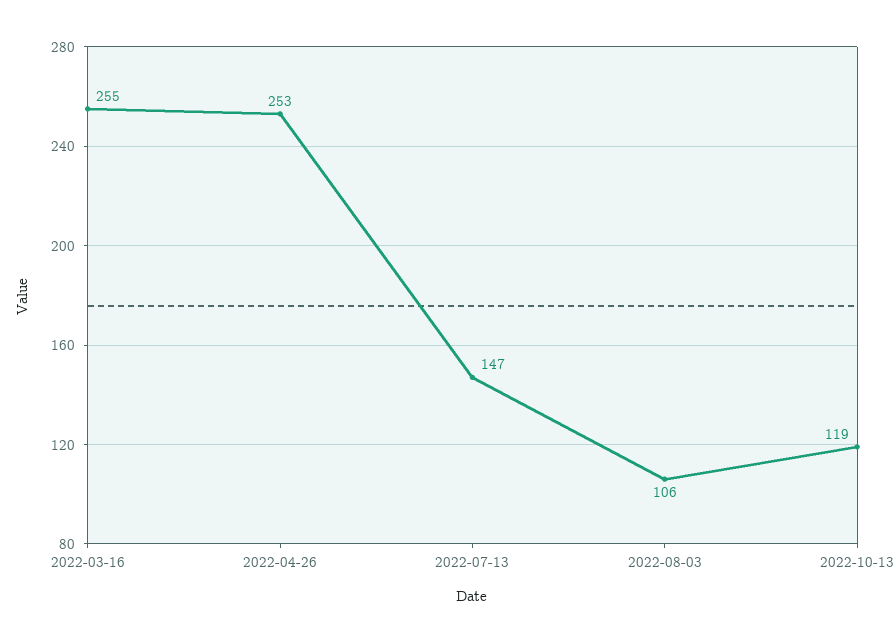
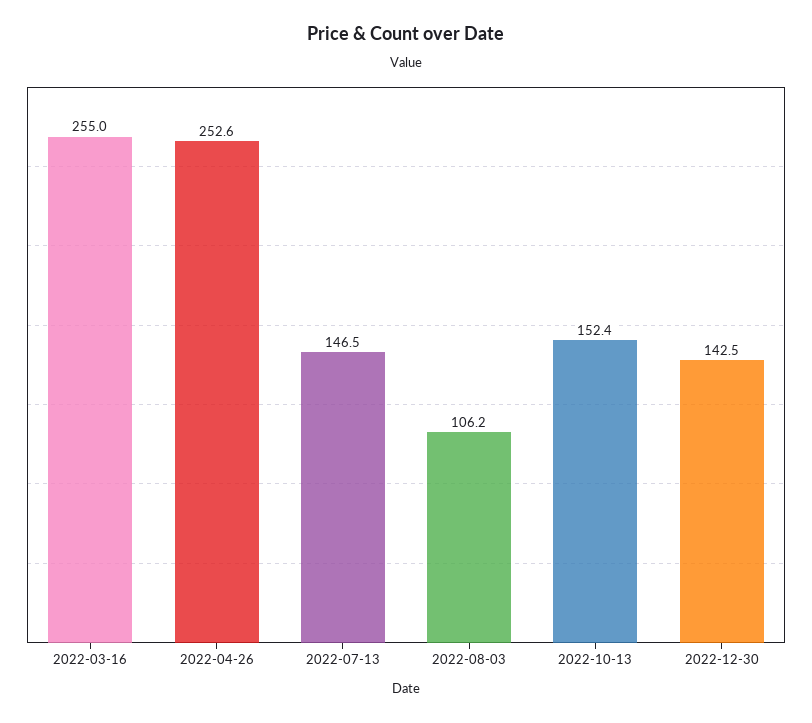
2022-10-13: 119 -> 152.4
2022-12-30: none -> 142.5

